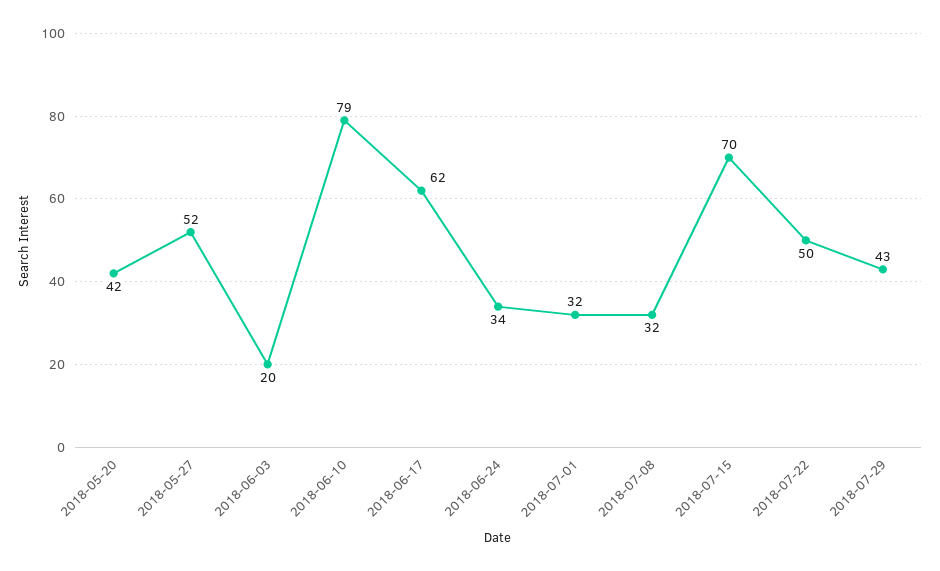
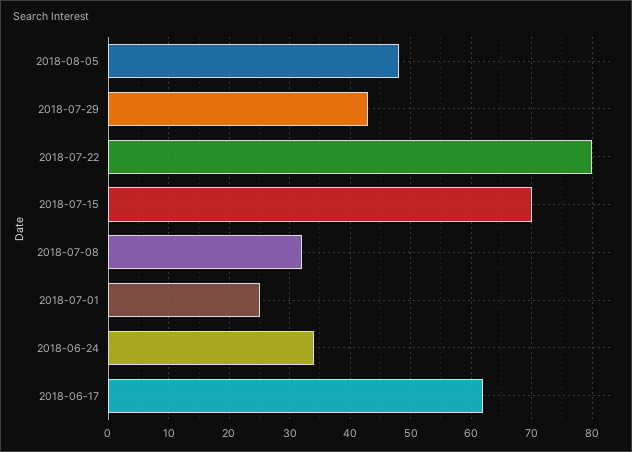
2018-05-20: 42 -> none
2018-05-27: 52 -> none
2018-06-03: 20 -> none
2018-06-10: 79 -> none
2018-07-01: 32 -> 25
2018-07-22: 50 -> 80
2018-08-05: none -> 48

